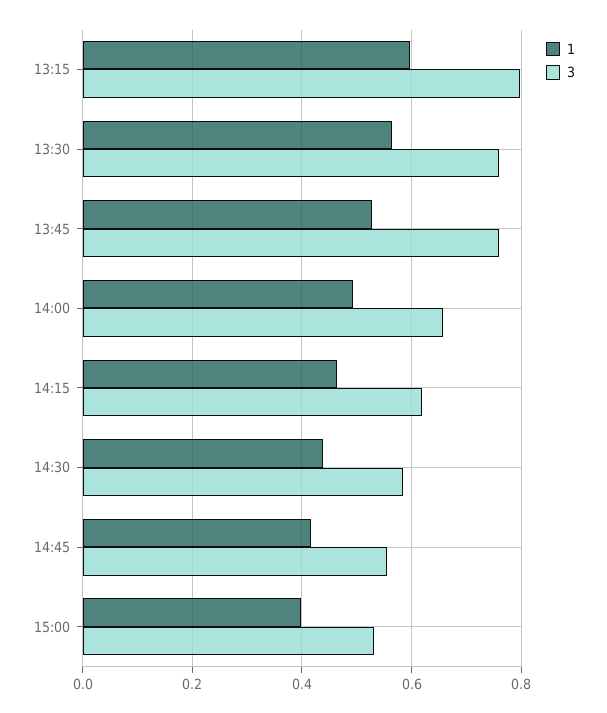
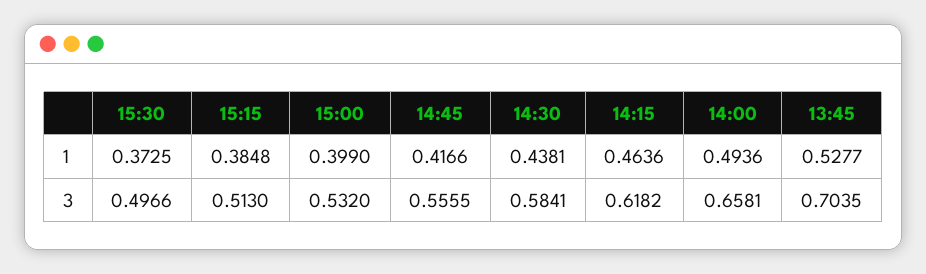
1, 13:15: 0.6 -> none
3, 13:15: 0.8 -> none
1, 13:30: 0.56 -> none
3, 13:30: 0.76 -> none
3, 13:45: 0.76 -> 0.7035
1, 15:30: none -> 0.3725
1, 15:15: none -> 0.3848
3, 15:30: none -> 0.4966
3, 15:15: none -> 0.513

